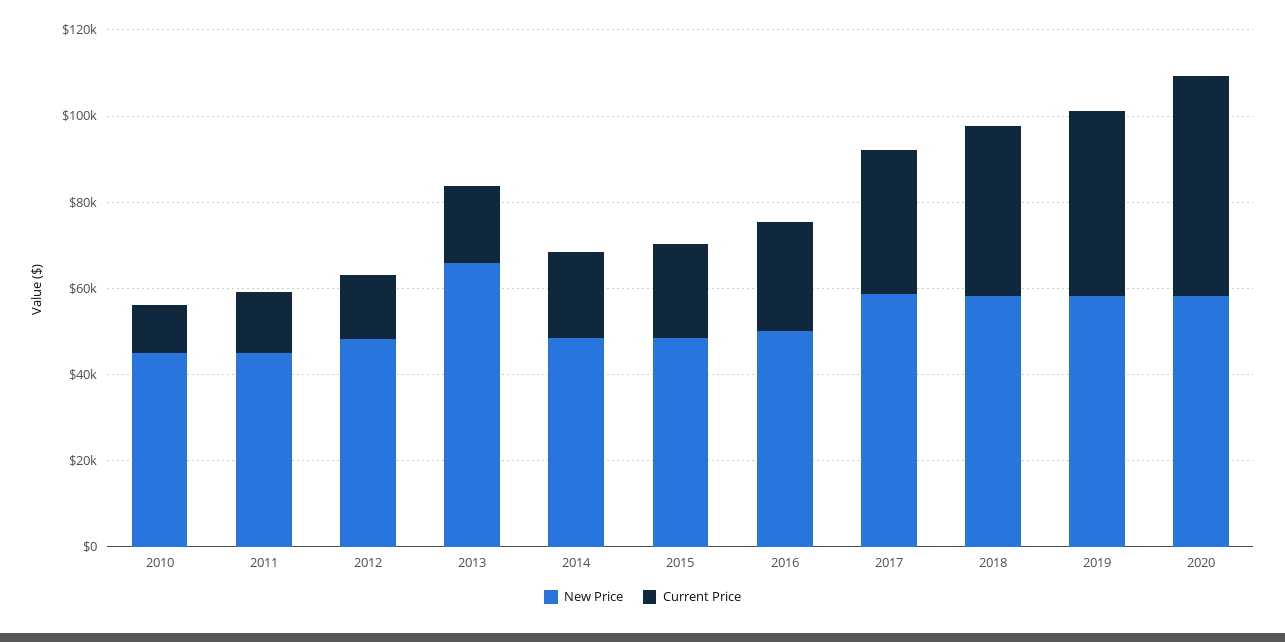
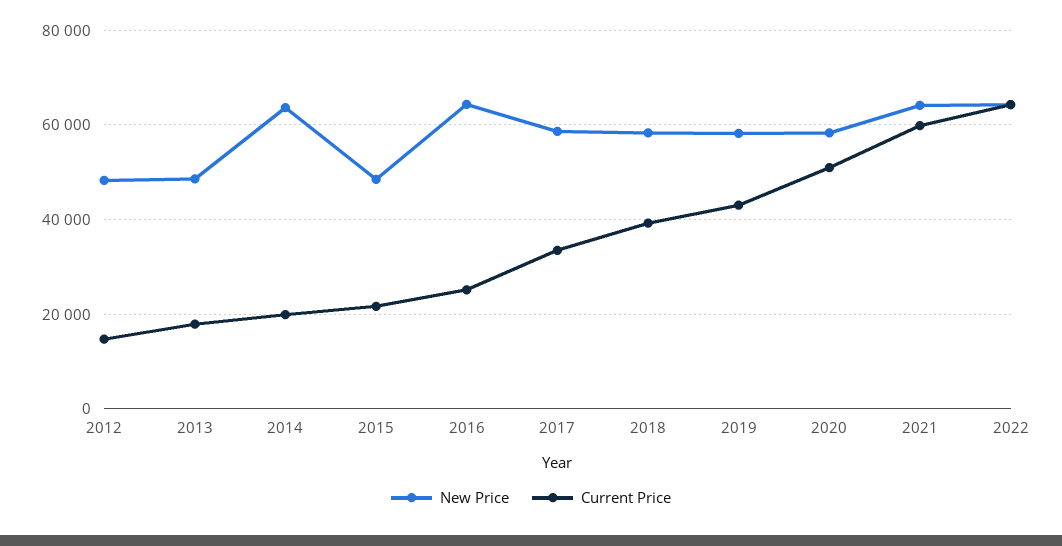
New Price, 2010: 45000 -> none
Current Price, 2010: 10000 -> none
New Price, 2011: 45000 -> none
Current Price, 2011: 15000 -> none
New Price, 2013: 65000 -> 48000
New Price, 2014: 50000 -> 64000
New Price, 2016: 50000 -> 64000
New Price, 2021: none -> 64000
Current Price, 2021: none -> 60000
New Price, 2022: none -> 64000
Current Price, 2022: none -> 64000

